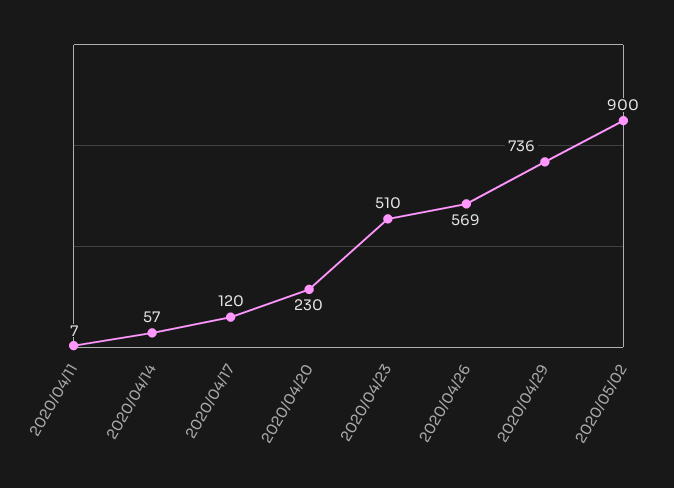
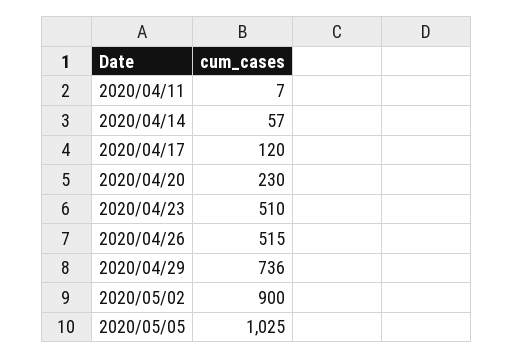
2020/04/26: 569 -> 515
2020/05/05: none -> 1025

